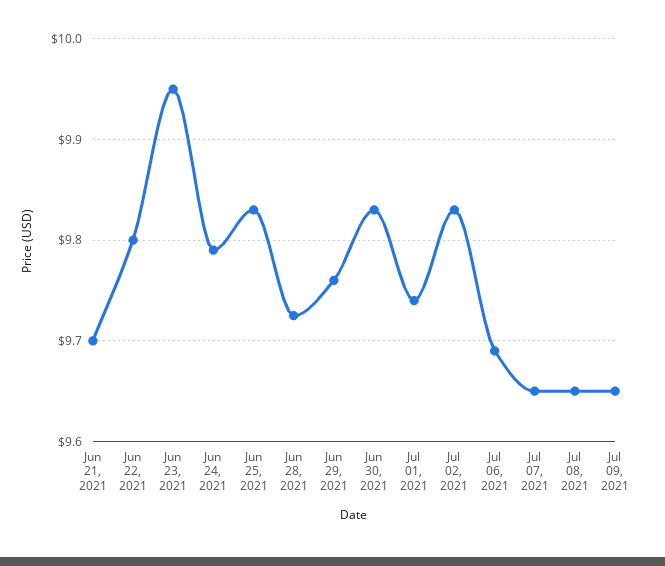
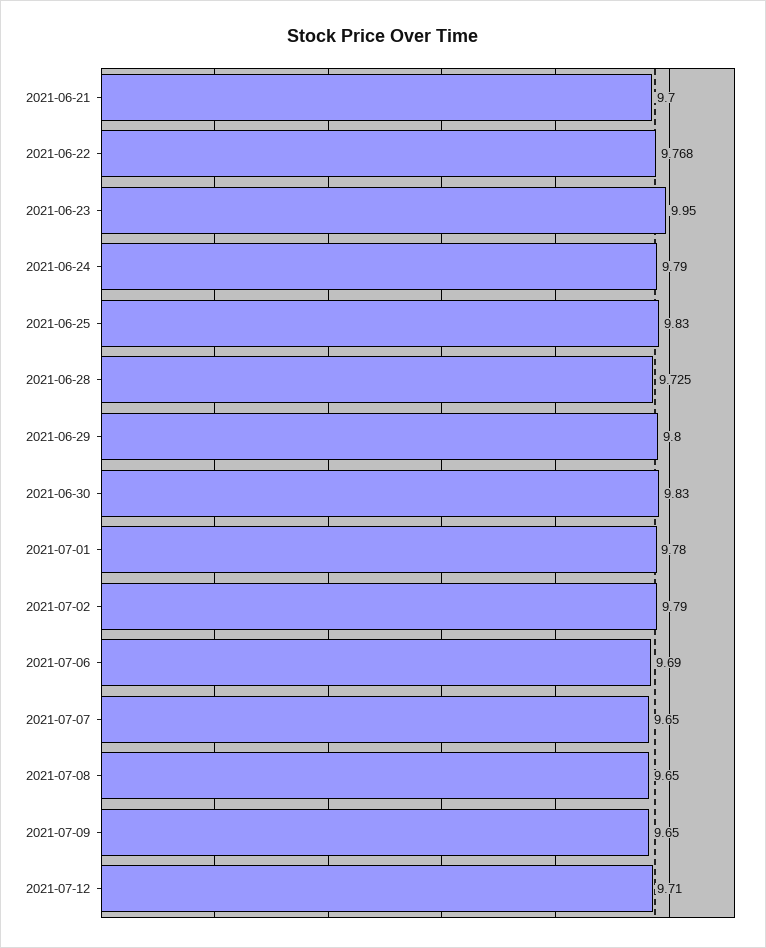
Jun 22, 2021: 9.8 -> 9.768
Jun 29, 2021: 9.76 -> 9.8
Jul 01, 2021: 9.74 -> 9.78
Jul 02, 2021: 9.83 -> 9.79
2021-07-12: none -> 9.71

